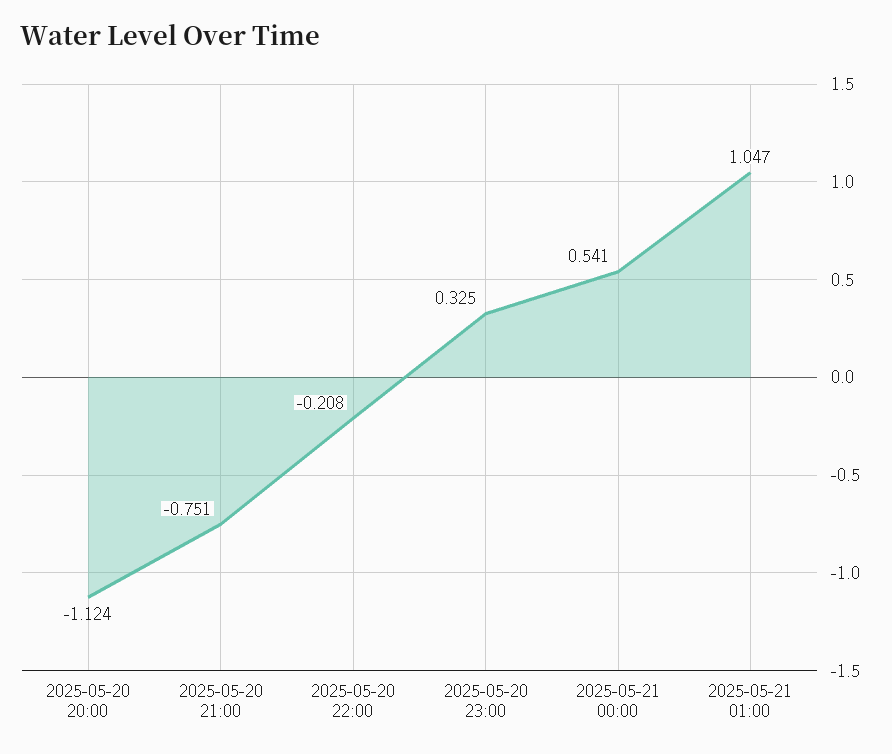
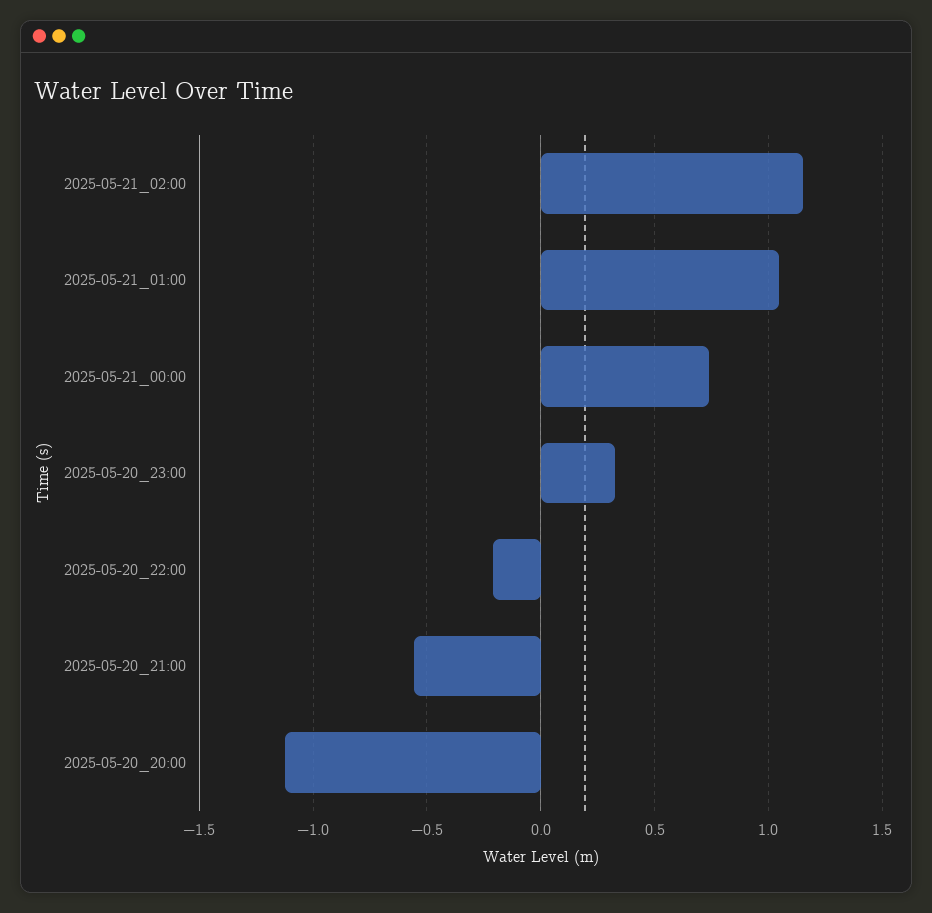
2025-05-20 21:00: -0.751 -> -0.55
2025-05-21 00:00: 0.541 -> 0.75
2025-05-21_02:00: none -> 1.15

